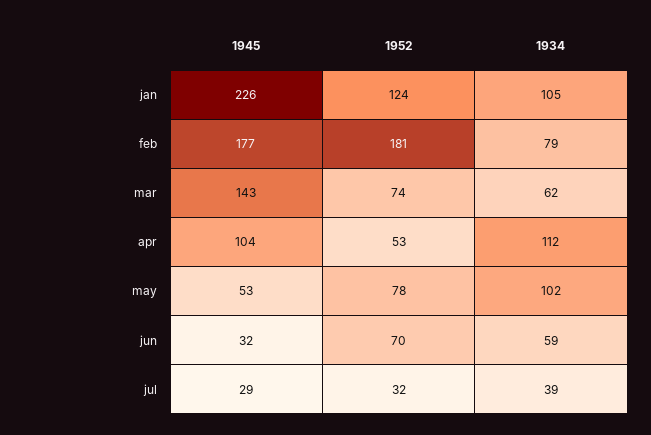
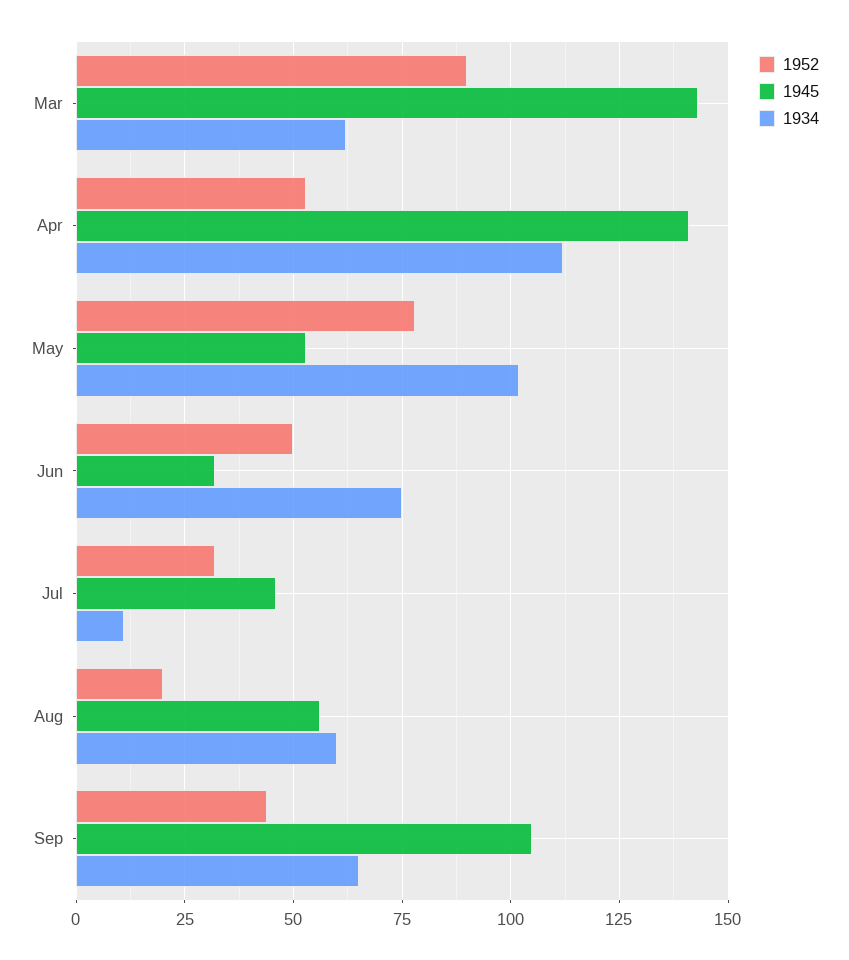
1945, jan: 226 -> none
1952, jan: 124 -> none
1934, jan: 105 -> none
1945, feb: 177 -> none
1952, feb: 181 -> none
1934, feb: 79 -> none
1952, mar: 74 -> 90
1945, apr: 104 -> 140
1952, jun: 70 -> 50
1934, jun: 59 -> 75
1945, jul: 29 -> 45
1934, jul: 39 -> 10
1952, Aug: none -> 20
1945, Aug: none -> 55
1934, Aug: none -> 60
1952, Sep: none -> 45
1945, Sep: none -> 105
1934, Sep: none -> 65

